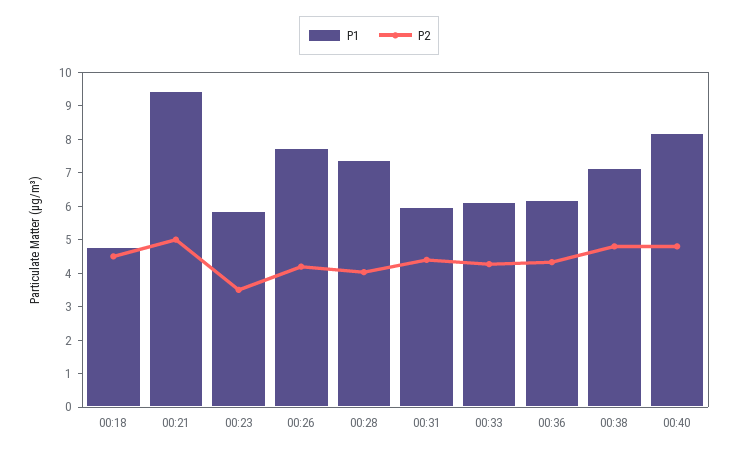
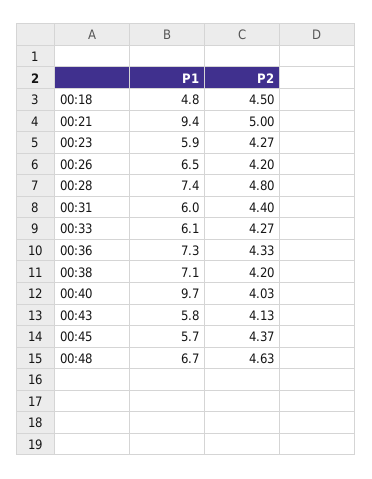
P2, 00:23: 3.5 -> 4.27
P1, 00:26: 7.75 -> 6.5
P2, 00:28: 4 -> 4.8
P1, 00:36: 6.25 -> 7.3
P2, 00:38: 4.75 -> 4.2
P1, 00:40: 8.25 -> 9.7
P2, 00:40: 4.75 -> 4.03
P1, 00:43: none -> 5.8
P2, 00:43: none -> 4.13
P1, 00:45: none -> 5.7
P2, 00:45: none -> 4.37
P1, 00:48: none -> 6.7
P2, 00:48: none -> 4.63

